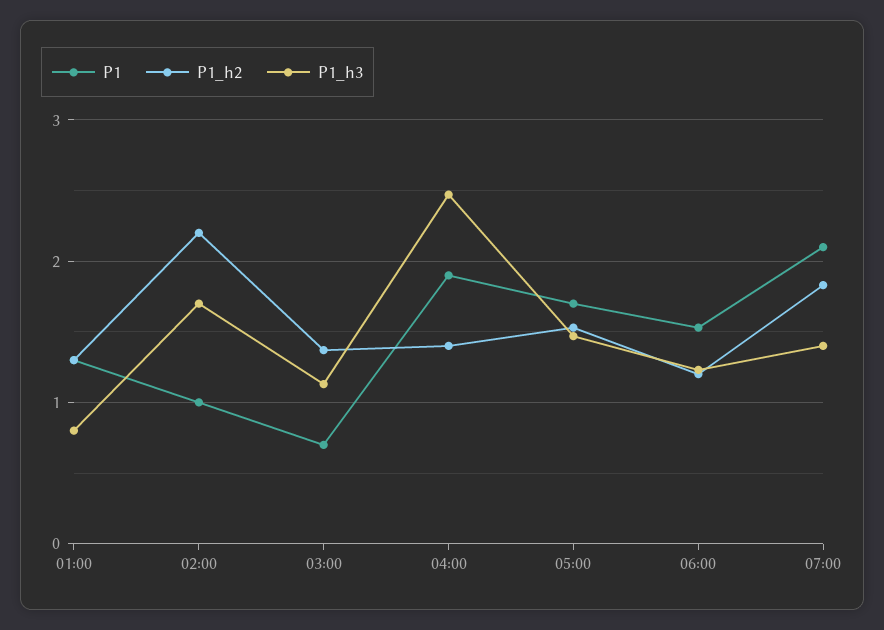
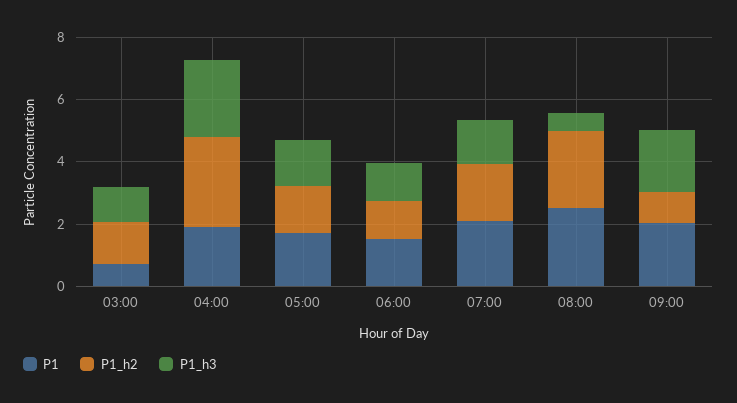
P1, 01:00: 1.3 -> none
P1_h2, 01:00: 1.3 -> none
P1_h3, 01:00: 0.8 -> none
P1, 02:00: 1 -> none
P1_h2, 02:00: 2.2 -> none
P1_h3, 02:00: 1.7 -> none
P1_h2, 04:00: 1.4 -> 3
P1, 08:00: none -> 2.5
P1_h2, 08:00: none -> 2.5
P1_h3, 08:00: none -> 0.5
P1, 09:00: none -> 2
P1_h2, 09:00: none -> 1
P1_h3, 09:00: none -> 2

